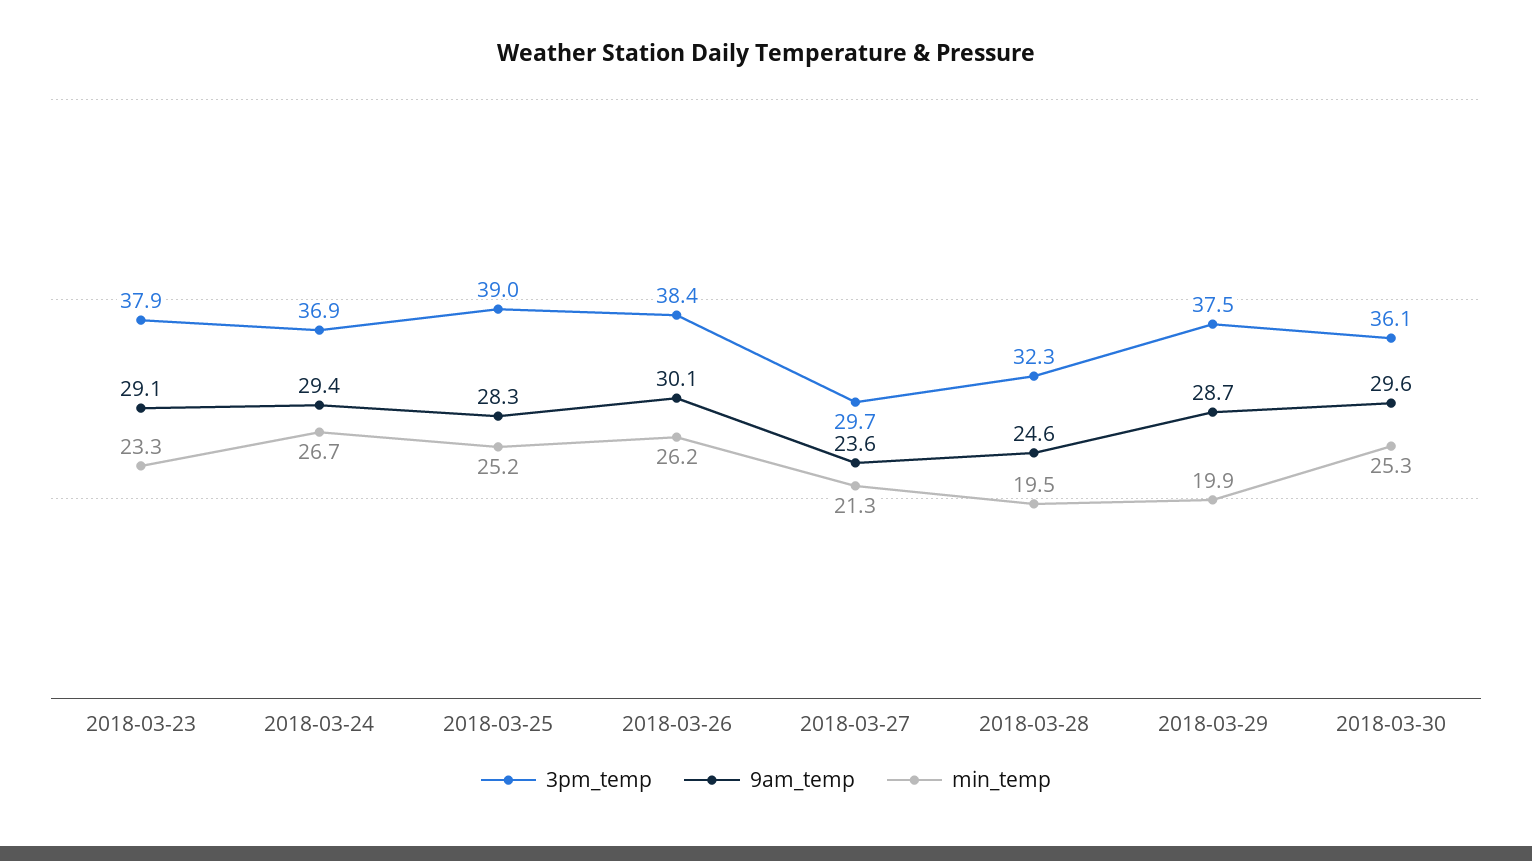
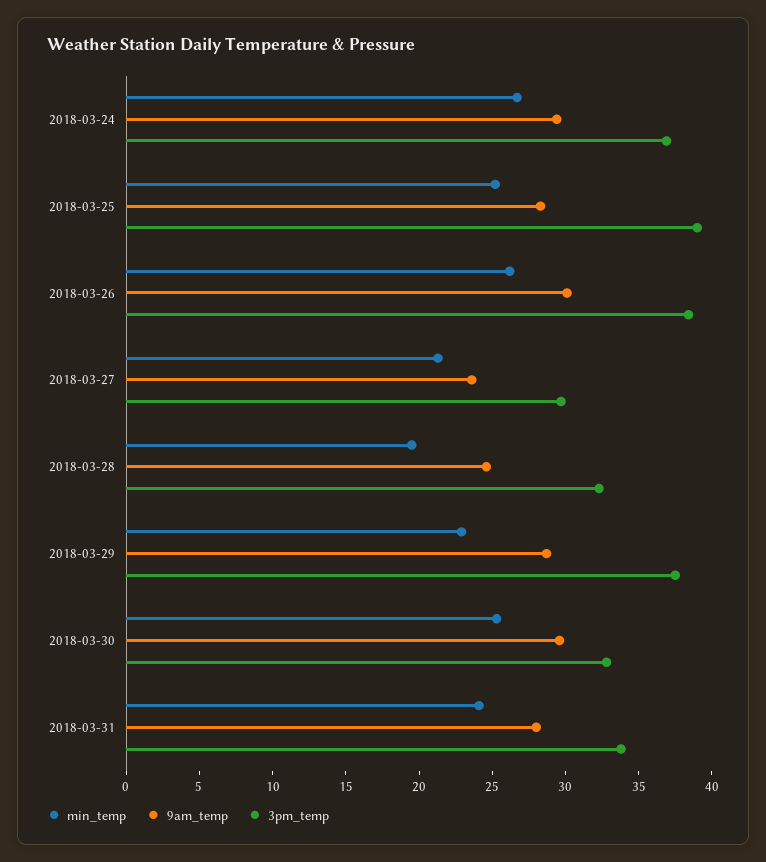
3pm_temp, 2018-03-23: 37.9 -> none
9am_temp, 2018-03-23: 29.1 -> none
min_temp, 2018-03-23: 23.3 -> none
min_temp, 2018-03-29: 19.9 -> 23
3pm_temp, 2018-03-30: 36.1 -> 33
min_temp, 2018-03-31: none -> 24
9am_temp, 2018-03-31: none -> 28
3pm_temp, 2018-03-31: none -> 34

